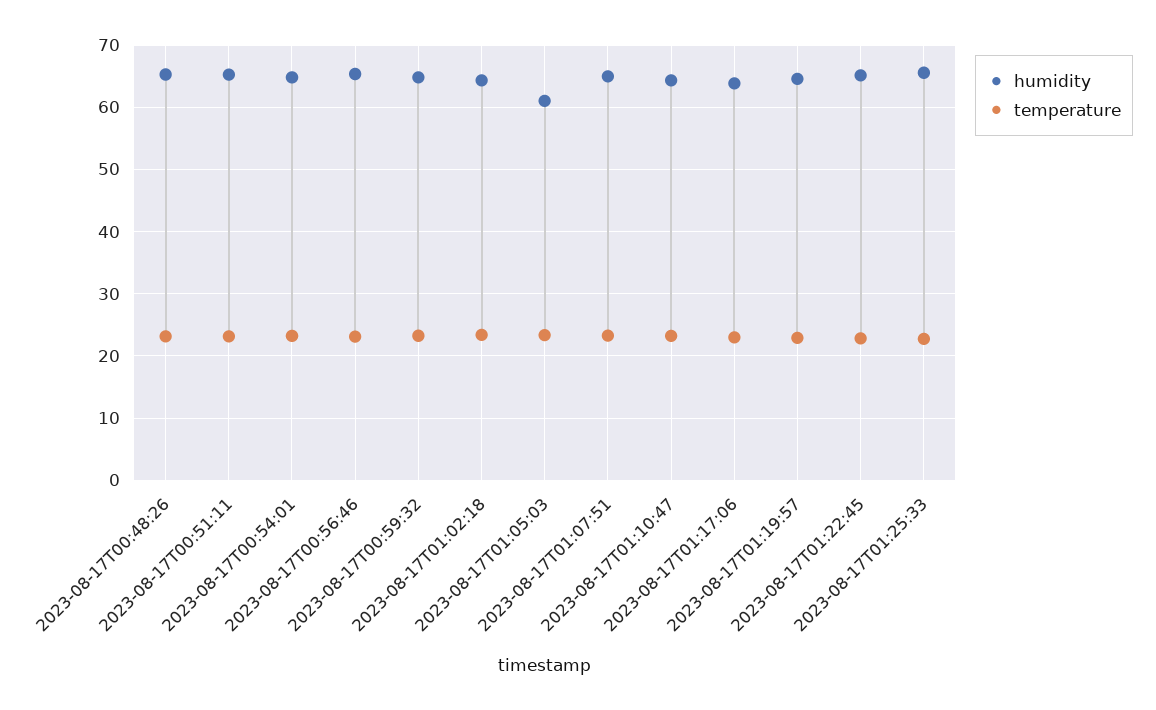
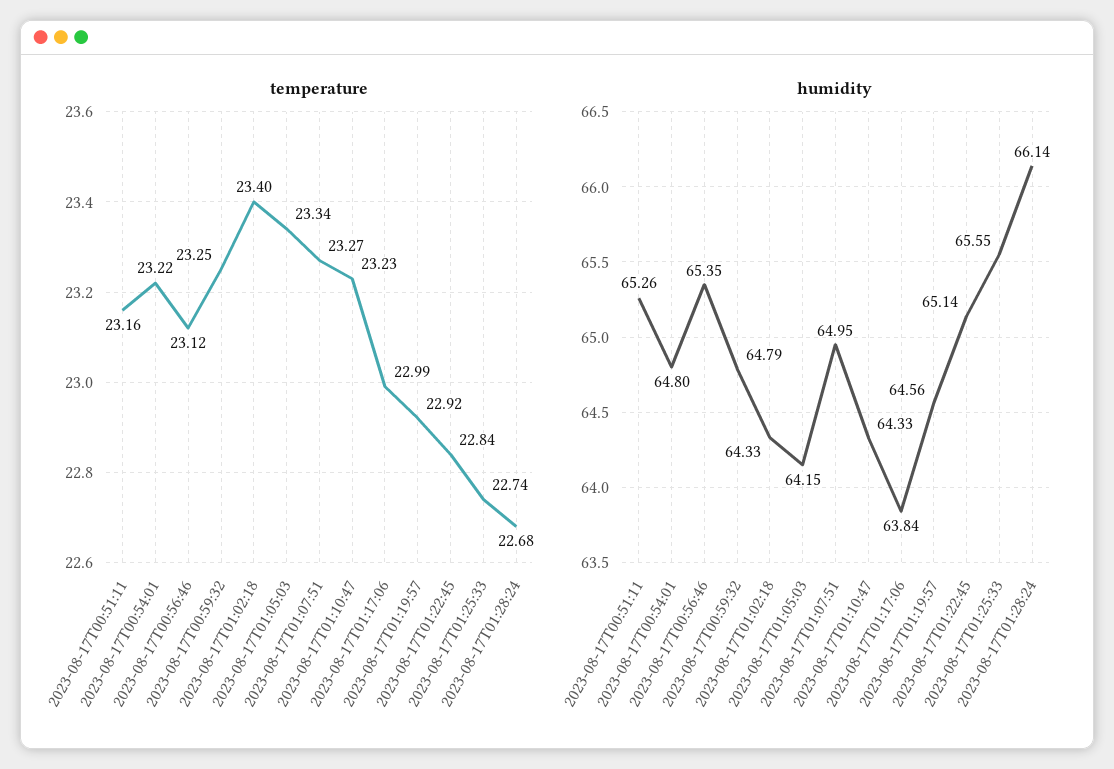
humidity, 2023-08-17T00:48:26: 65 -> none
temperature, 2023-08-17T00:48:26: 23 -> none
humidity, 2023-08-17T01:05:03: 61 -> 64.15
temperature, 2023-08-17T01:28:24: none -> 22.68
humidity, 2023-08-17T01:28:24: none -> 66.14

